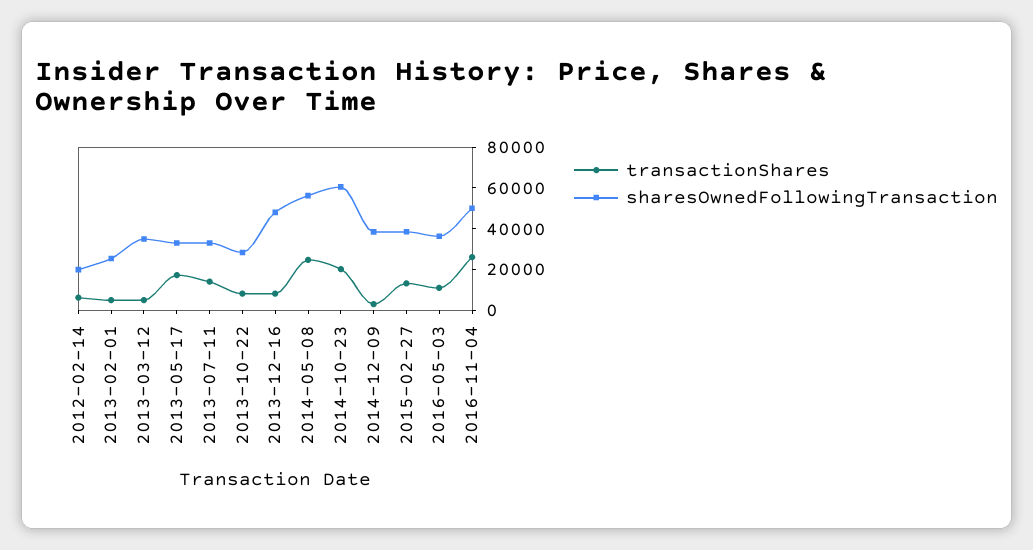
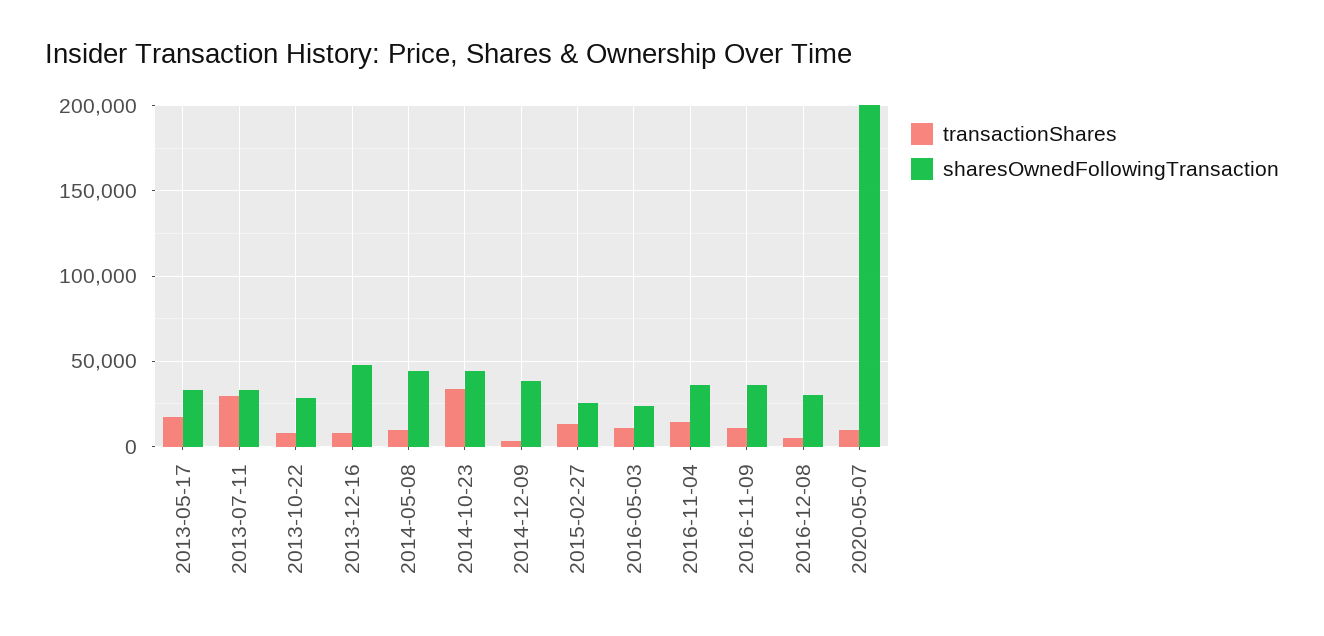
transactionShares, 2012-02-14: 5000 -> none
sharesOwnedFollowingTransaction, 2012-02-14: 20000 -> none
transactionShares, 2013-02-01: 5000 -> none
sharesOwnedFollowingTransaction, 2013-02-01: 25000 -> none
transactionShares, 2013-03-12: 5000 -> none
sharesOwnedFollowingTransaction, 2013-03-12: 35000 -> none
transactionShares, 2013-07-11: 15000 -> 30000
transactionShares, 2014-05-08: 25000 -> 10000
sharesOwnedFollowingTransaction, 2014-05-08: 55000 -> 45000
transactionShares, 2014-10-23: 20000 -> 35000
sharesOwnedFollowingTransaction, 2014-10-23: 60000 -> 45000
sharesOwnedFollowingTransaction, 2015-02-27: 40000 -> 25000
sharesOwnedFollowingTransaction, 2016-05-03: 35000 -> 25000
transactionShares, 2016-11-04: 25000 -> 15000
sharesOwnedFollowingTransaction, 2016-11-04: 50000 -> 35000
transactionShares, 2016-11-09: none -> 10000
sharesOwnedFollowingTransaction, 2016-11-09: none -> 35000
transactionShares, 2016-12-08: none -> 5000
sharesOwnedFollowingTransaction, 2016-12-08: none -> 30000
transactionShares, 2020-05-07: none -> 10000
sharesOwnedFollowingTransaction, 2020-05-07: none -> 200000

